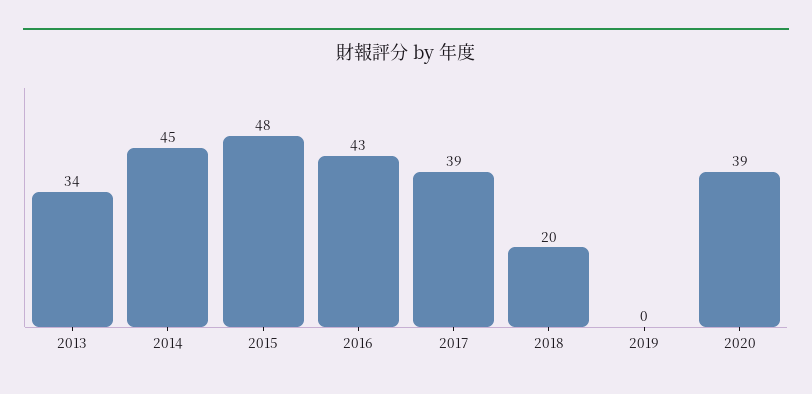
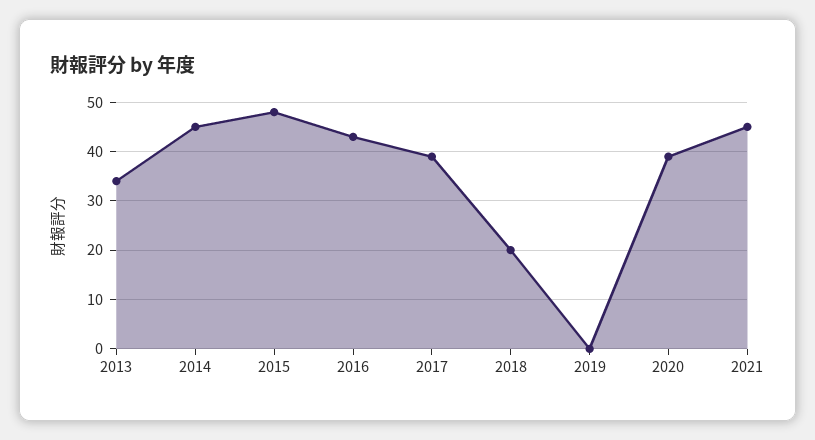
2021: none -> 45

